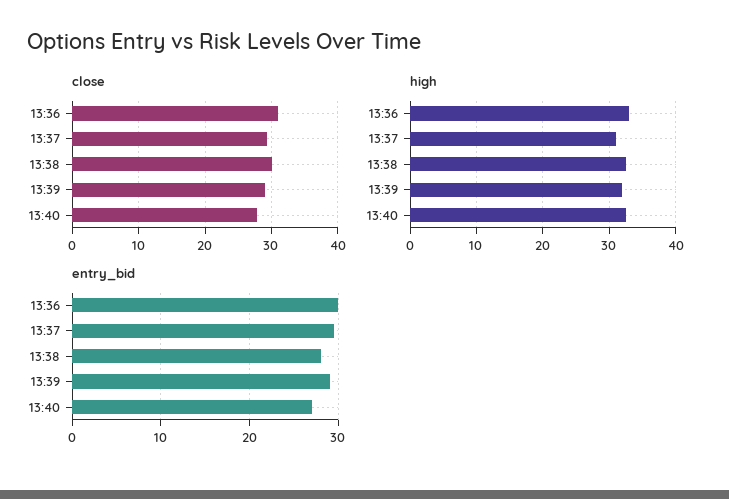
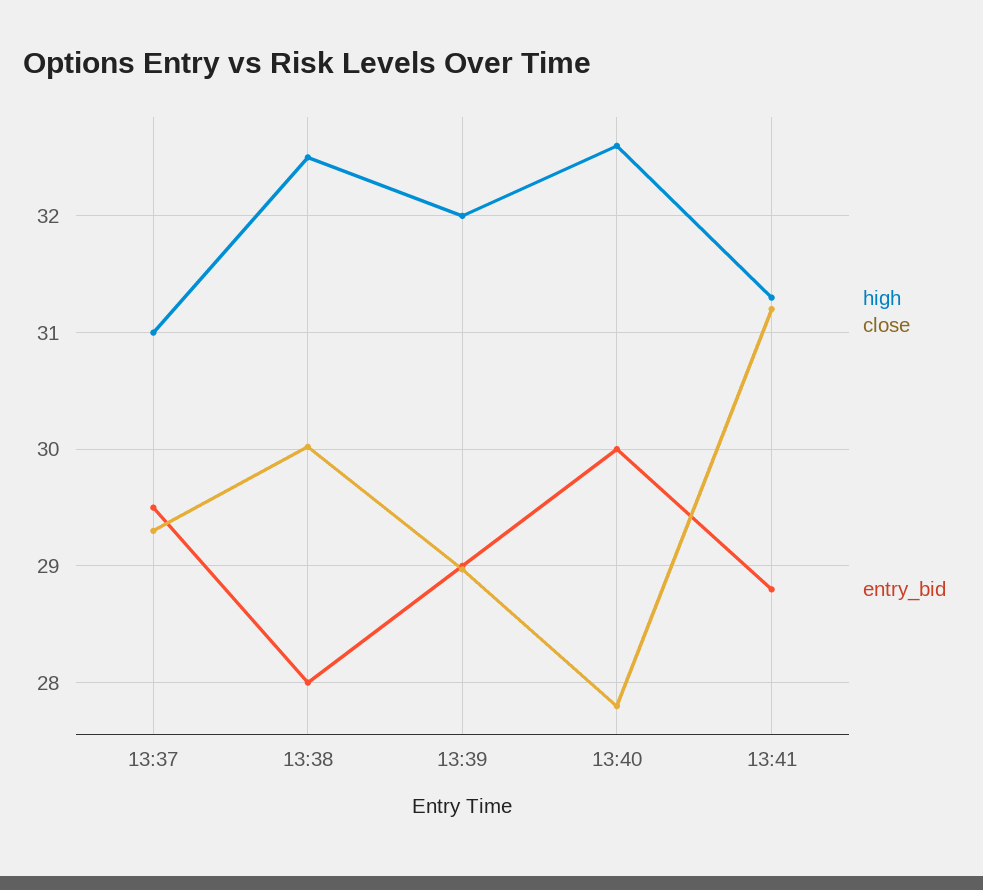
close, 13:36: 31 -> none
high, 13:36: 33 -> none
entry_bid, 13:36: 30 -> none
entry_bid, 13:40: 27 -> 30
high, 13:41: none -> 31.3
close, 13:41: none -> 31.2
entry_bid, 13:41: none -> 28.8

